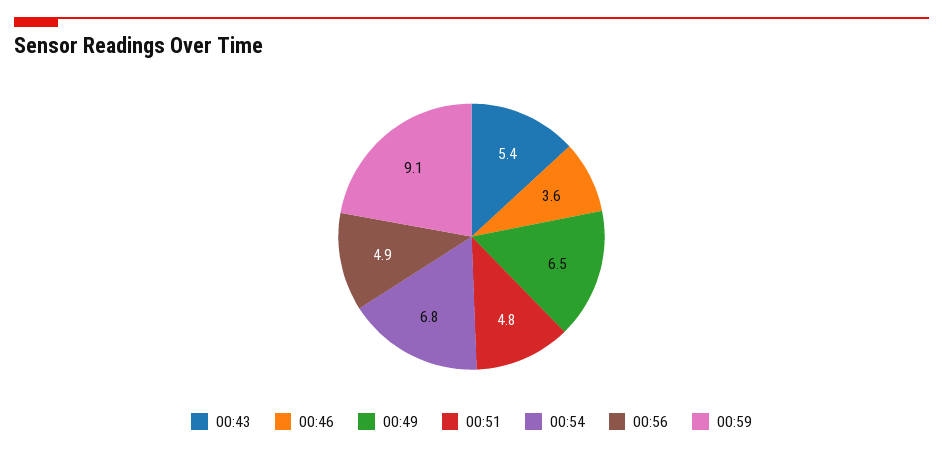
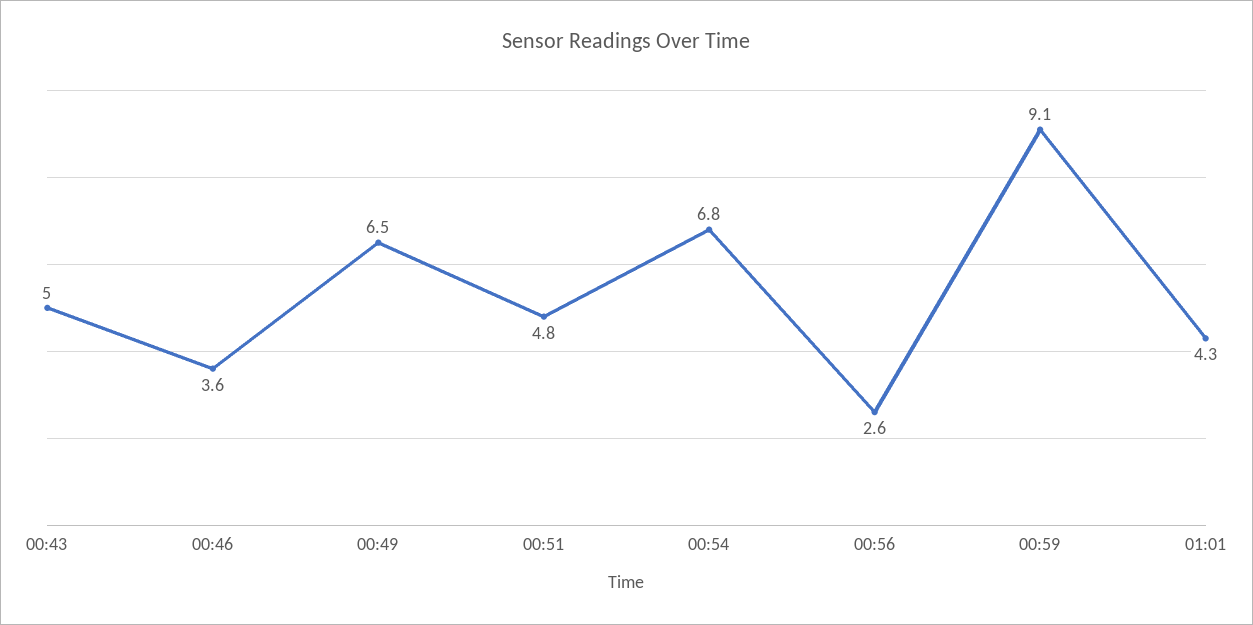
00:43: 5.4 -> 5
00:56: 4.9 -> 2.6
01:01: none -> 4.3

